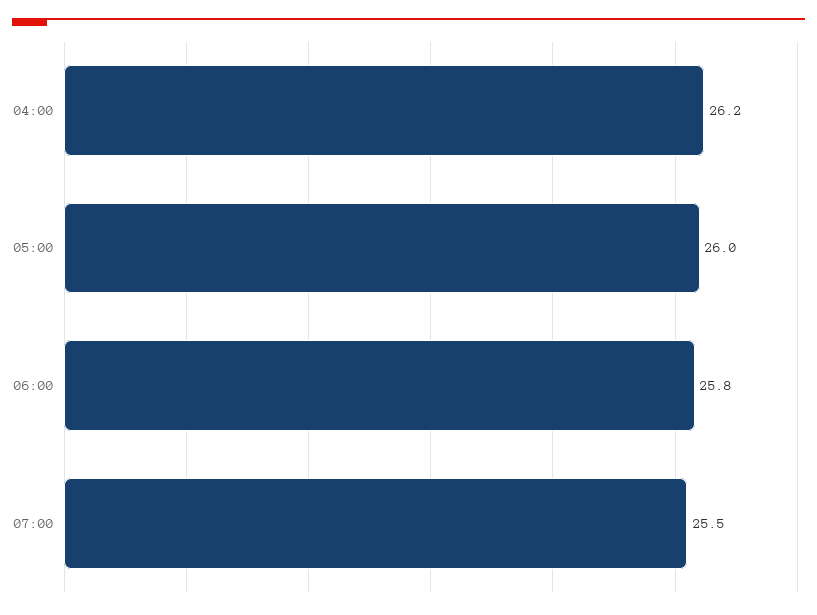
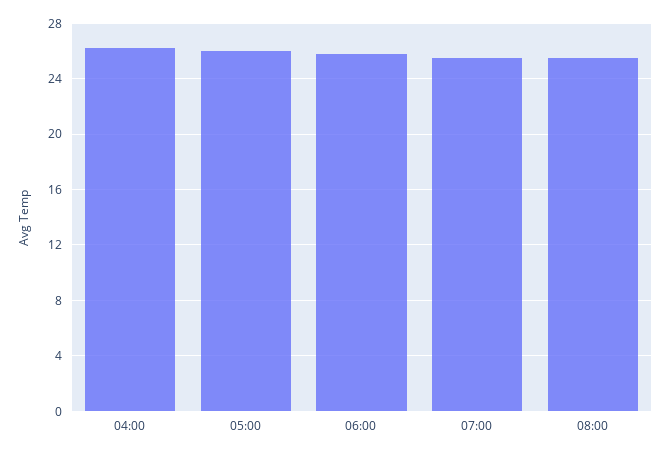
08:00: none -> 25.5

